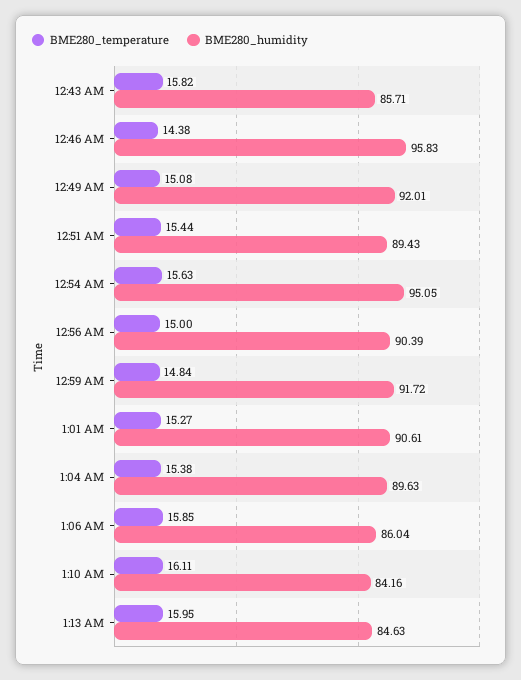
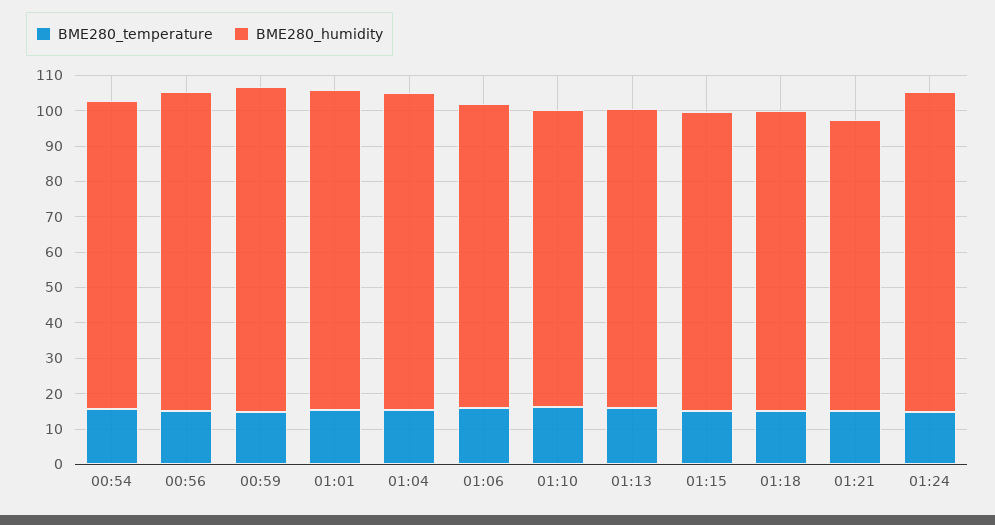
BME280_temperature, 12:43 AM: 15.82 -> none
BME280_humidity, 12:43 AM: 85.71 -> none
BME280_temperature, 12:46 AM: 14.38 -> none
BME280_humidity, 12:46 AM: 95.83 -> none
BME280_temperature, 12:49 AM: 15.08 -> none
BME280_humidity, 12:49 AM: 92.01 -> none
BME280_temperature, 12:51 AM: 15.44 -> none
BME280_humidity, 12:51 AM: 89.43 -> none
BME280_humidity, 12:54 AM: 95.05 -> 87.5
BME280_temperature, 01:15: none -> 15
BME280_humidity, 01:15: none -> 85
BME280_temperature, 01:18: none -> 15
BME280_humidity, 01:18: none -> 85
BME280_temperature, 01:21: none -> 15
BME280_humidity, 01:21: none -> 82.5
BME280_temperature, 01:24: none -> 15
BME280_humidity, 01:24: none -> 90

